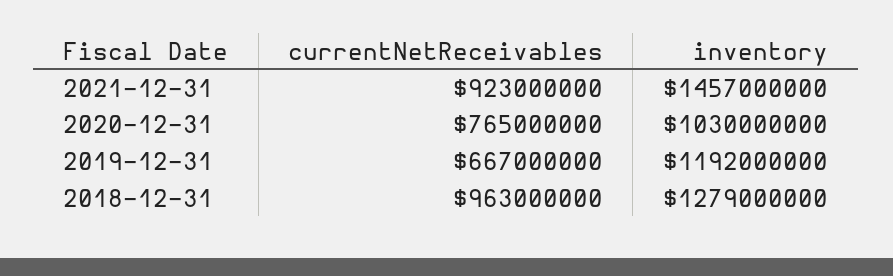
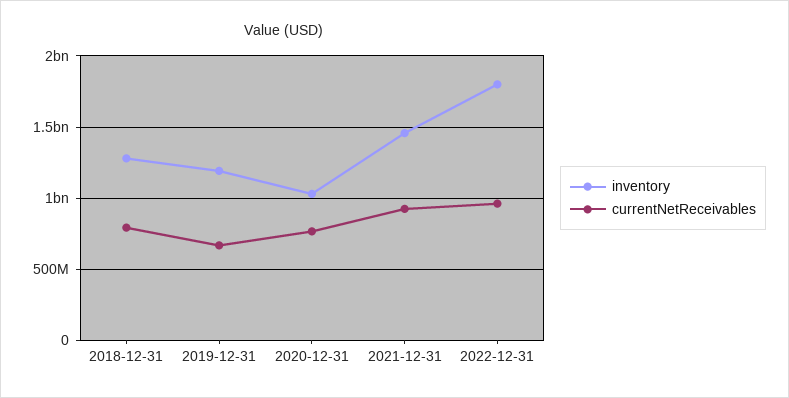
currentNetReceivables, 2018-12-31: 963000000 -> 800000000
inventory, 2022-12-31: none -> 1800000000
currentNetReceivables, 2022-12-31: none -> 950000000

